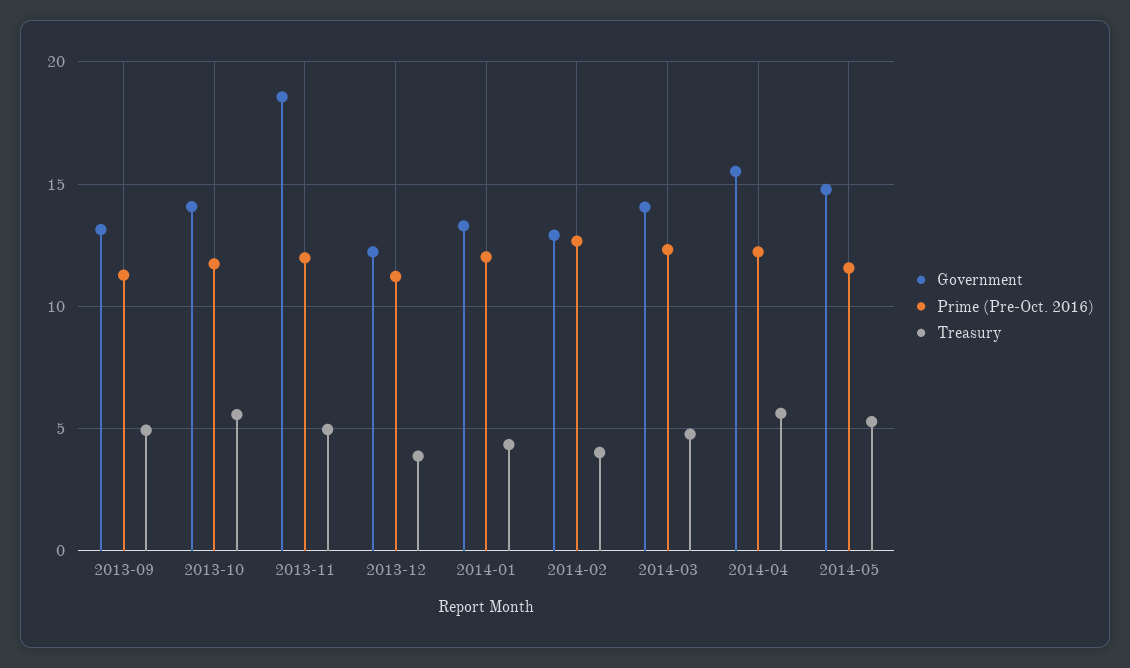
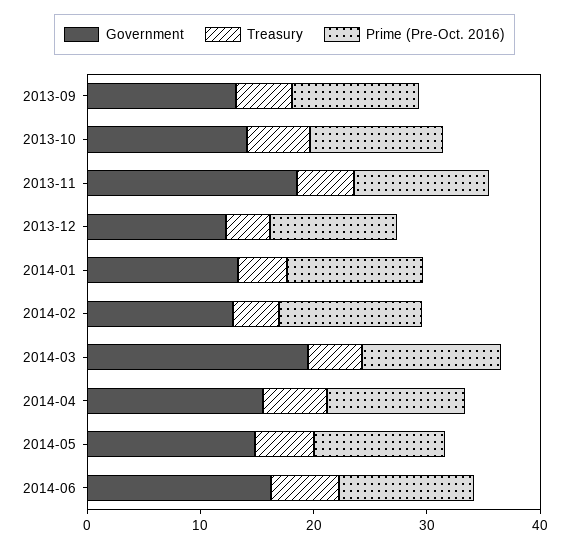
Government, 2014-03: 14 -> 20
Government, 2014-06: none -> 16
Treasury, 2014-06: none -> 6
Prime (Pre-Oct. 2016), 2014-06: none -> 12

